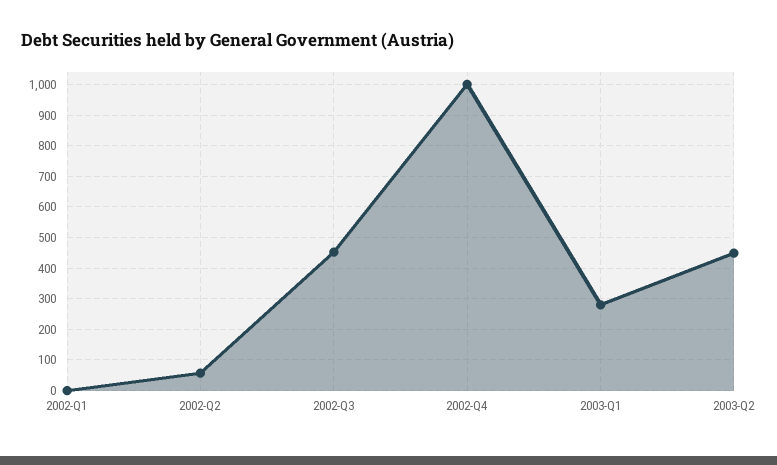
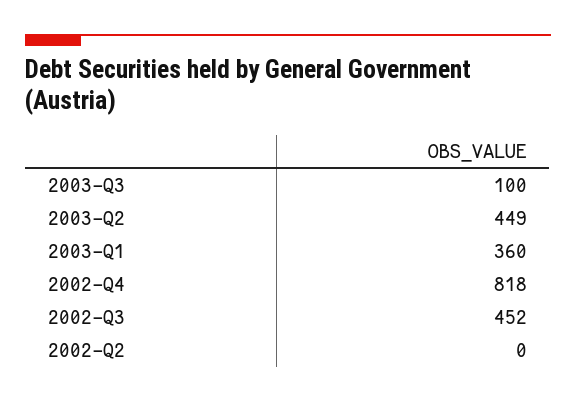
2002-Q1: 0 -> none
2002-Q2: 60 -> 0
2002-Q4: 1000 -> 818
2003-Q1: 280 -> 360
2003-Q3: none -> 100

